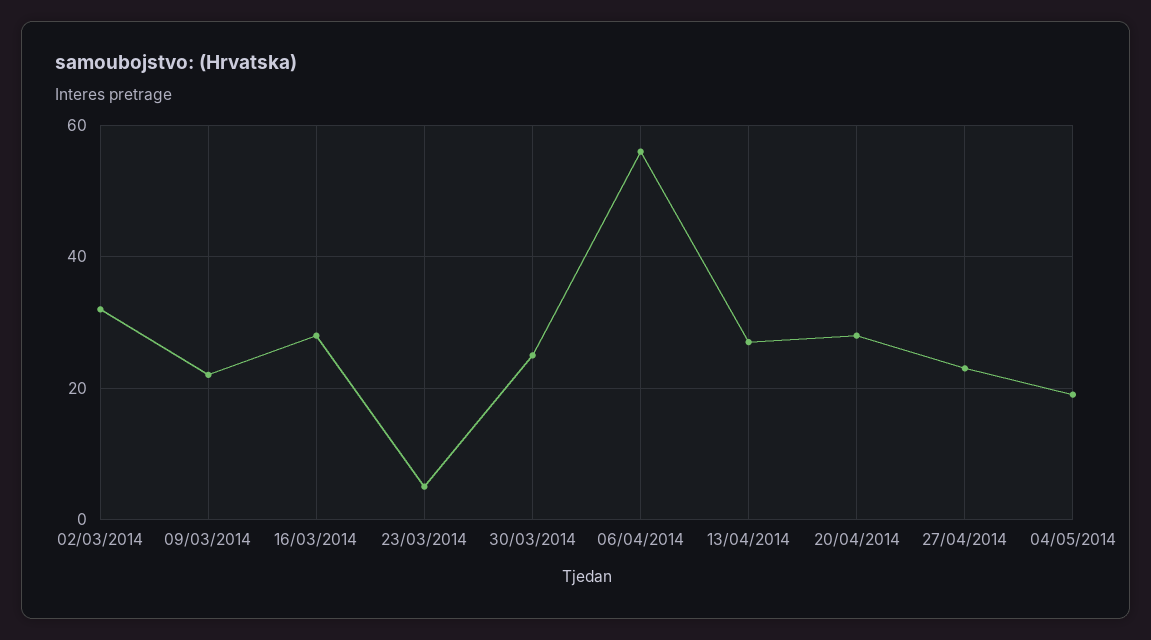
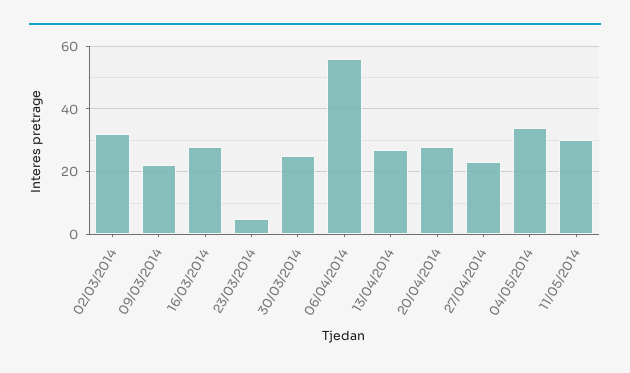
04/05/2014: 20 -> 35
11/05/2014: none -> 30

